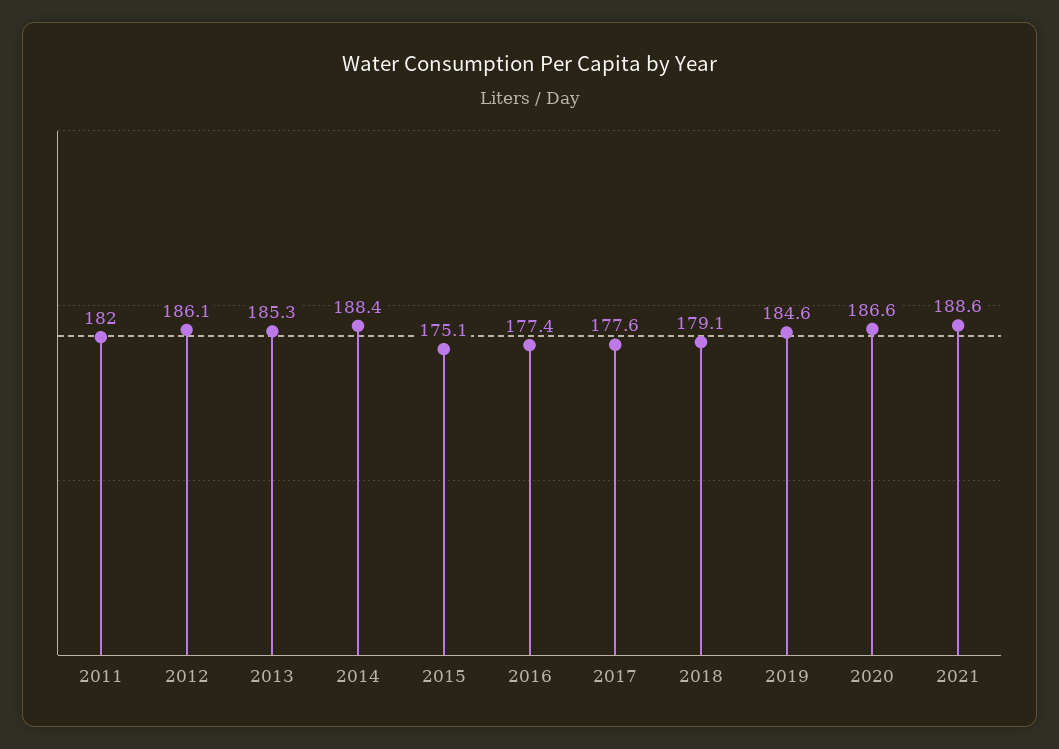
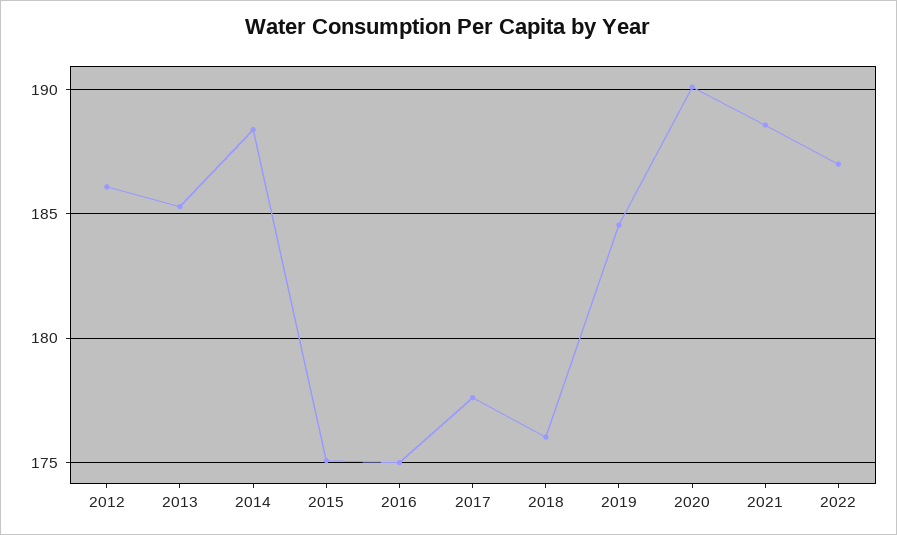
2011: 182 -> none
2016: 177.4 -> 175
2018: 179.1 -> 176
2020: 186.6 -> 190
2022: none -> 187

